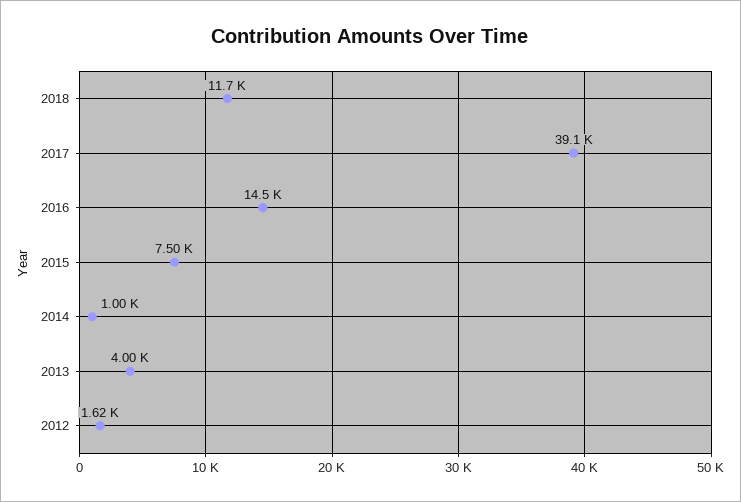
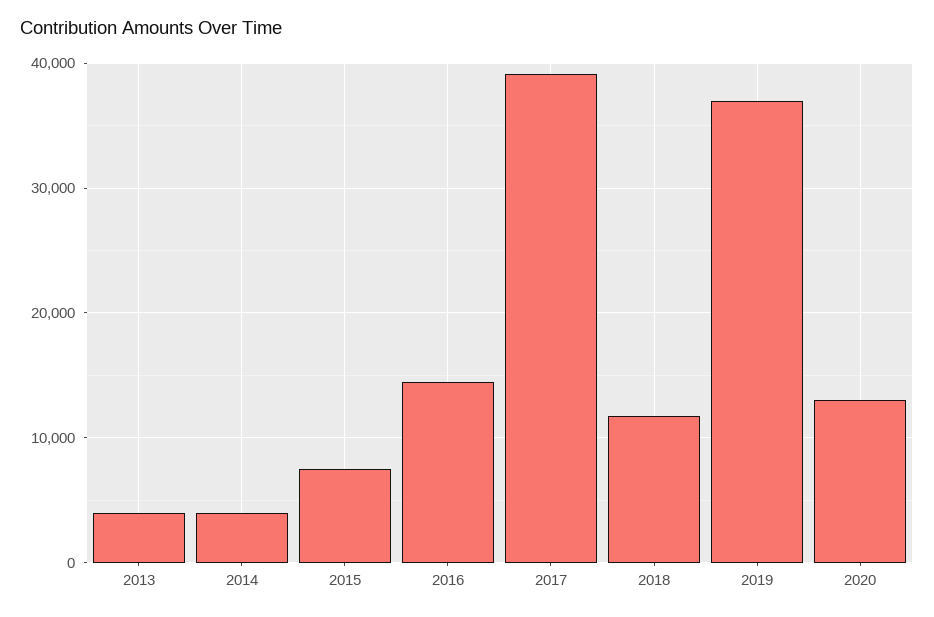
2014: 1000 -> 4000
2012: 1620 -> none
2019: none -> 37000
2020: none -> 13000

